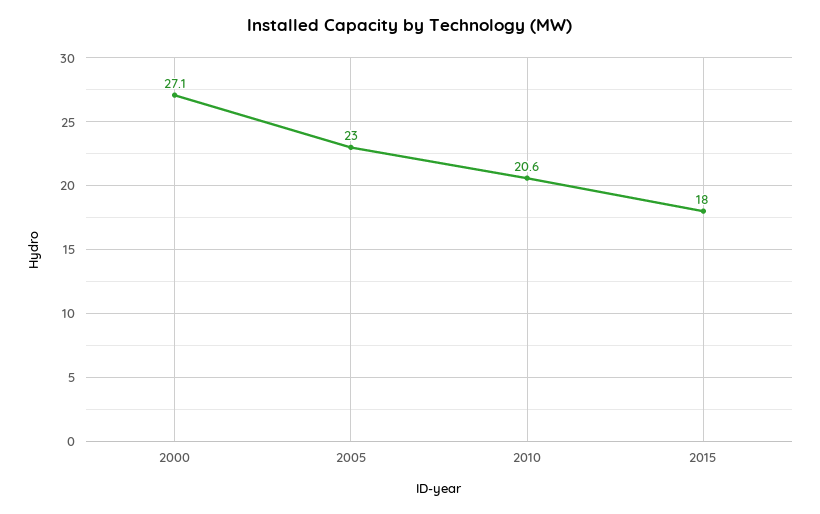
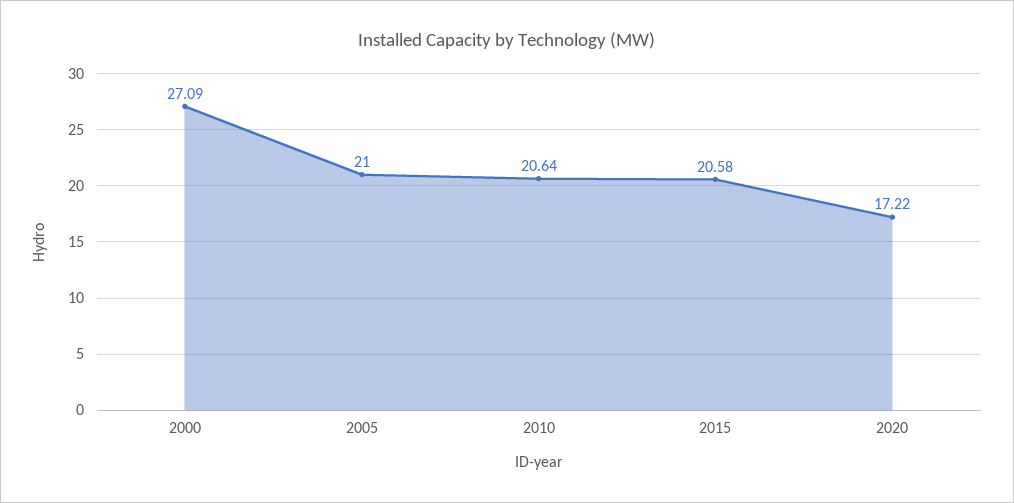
2005: 23 -> 21
2015: 18 -> 20.58
2020: none -> 17.22

